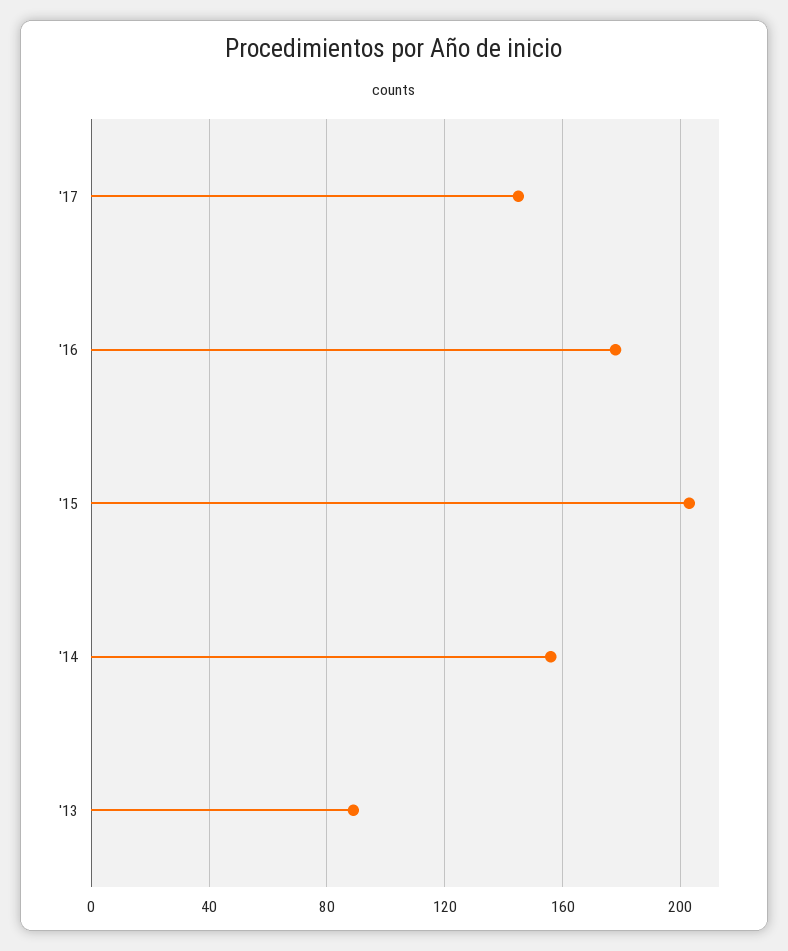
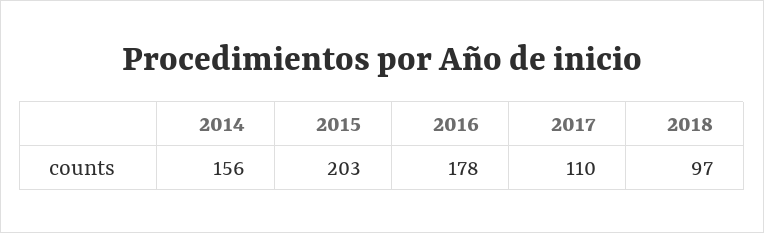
'17: 145 -> 110
'13: 90 -> none
2018: none -> 97

